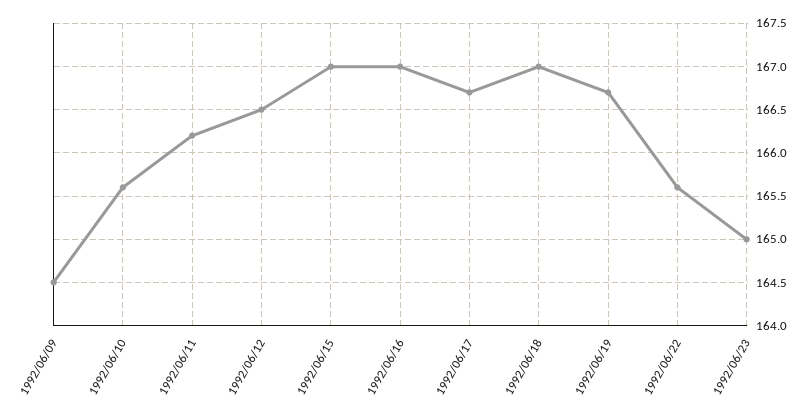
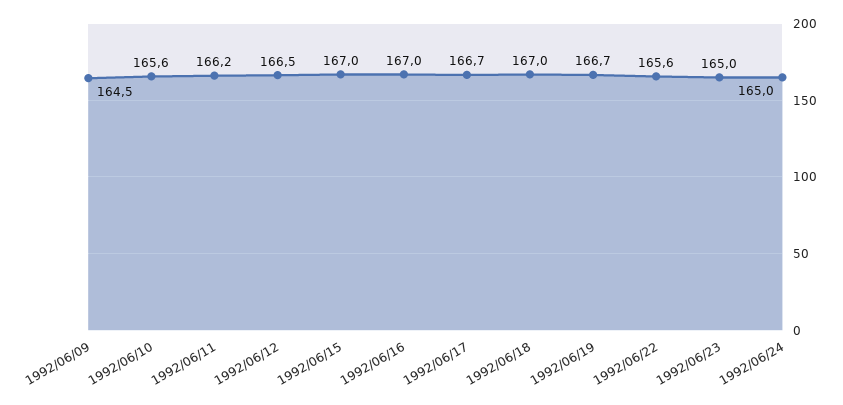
1992/06/24: none -> 165

